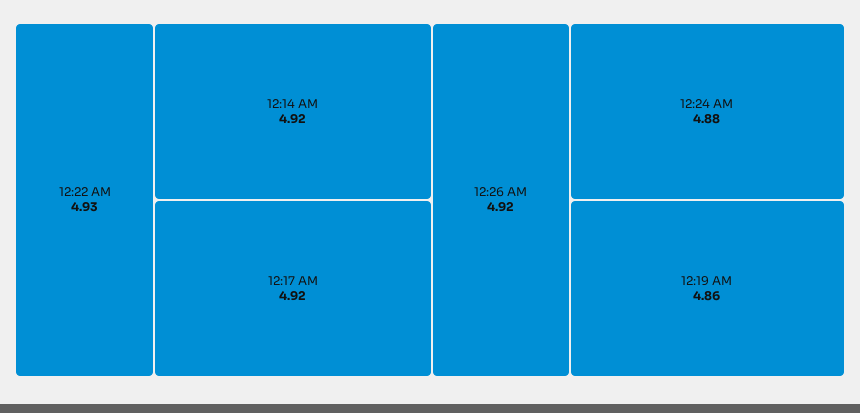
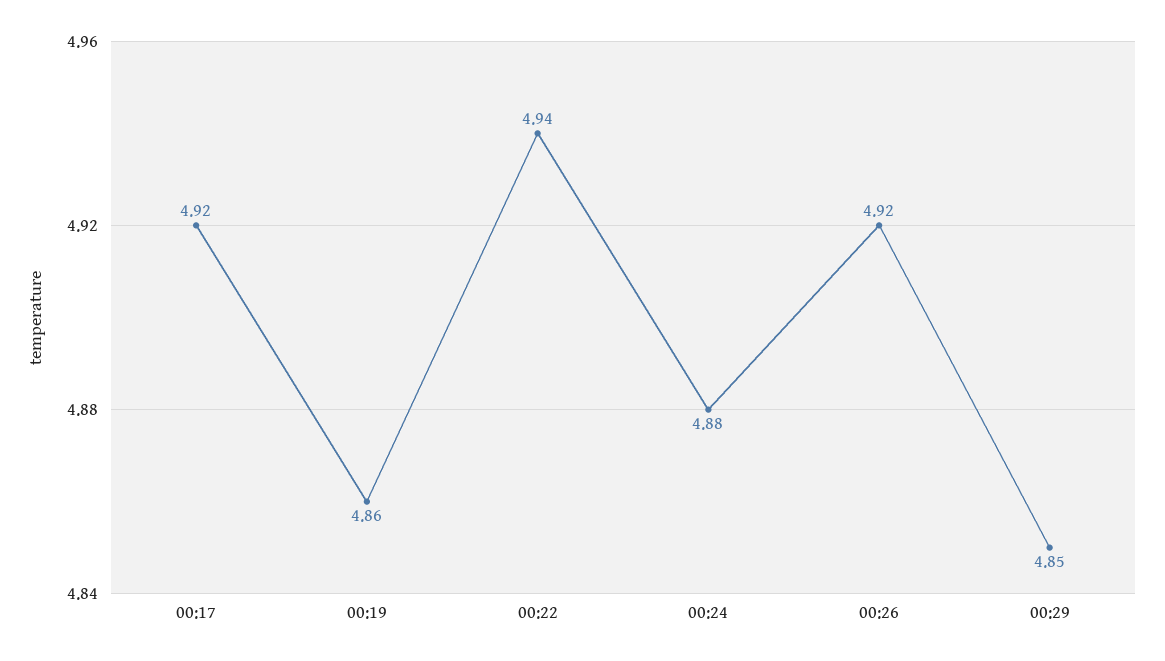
12:22 AM: 4.93 -> 4.94
12:14 AM: 4.92 -> none
00:29: none -> 4.85

